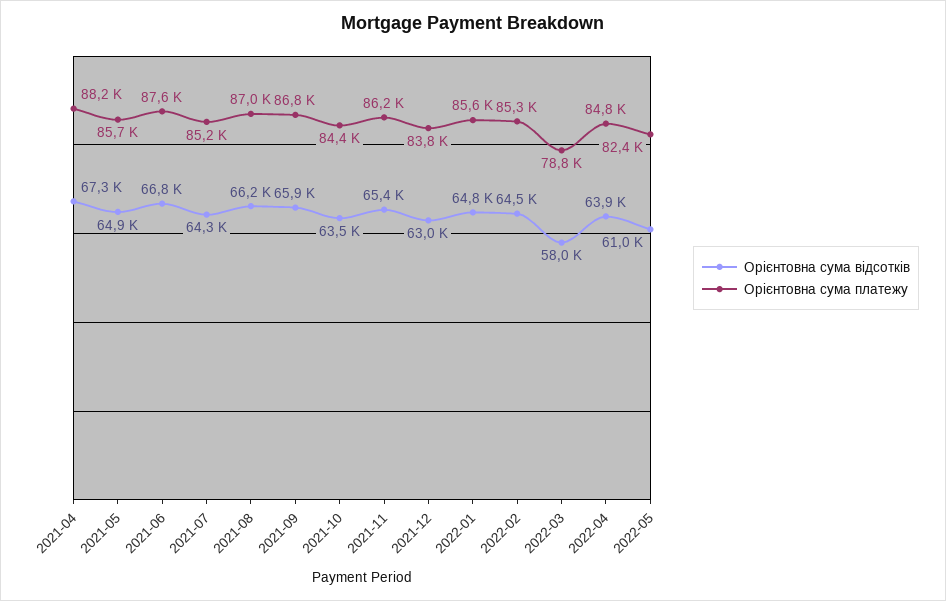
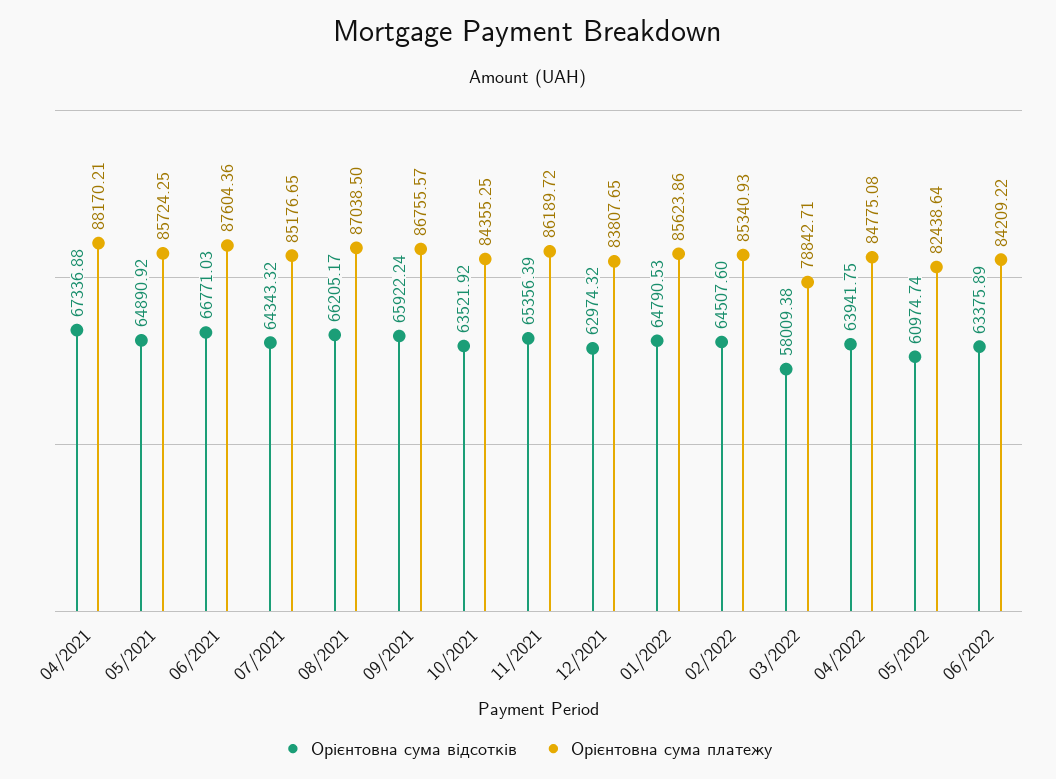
Орієнтовна сума відсотків, 06/2022: none -> 63375.89
Орієнтовна сума платежу, 06/2022: none -> 84209.22

